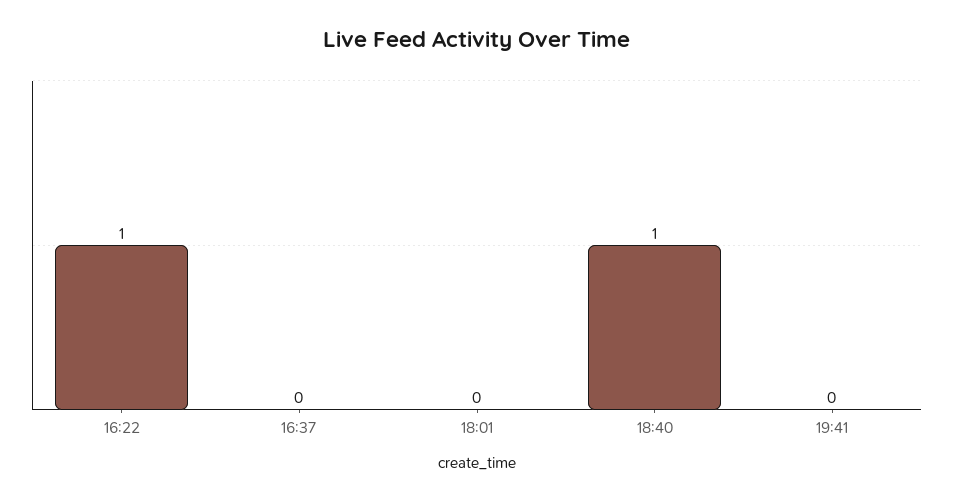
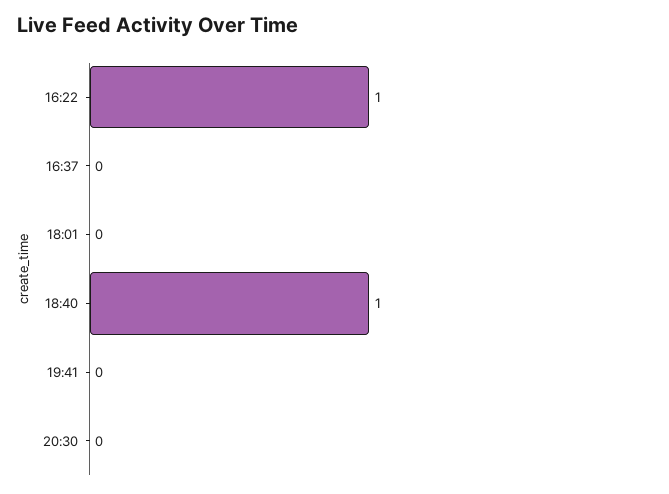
20:30: none -> 0

